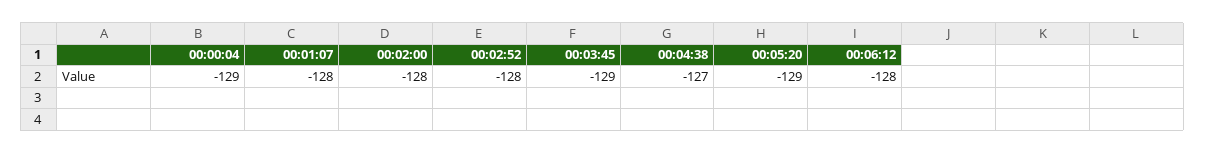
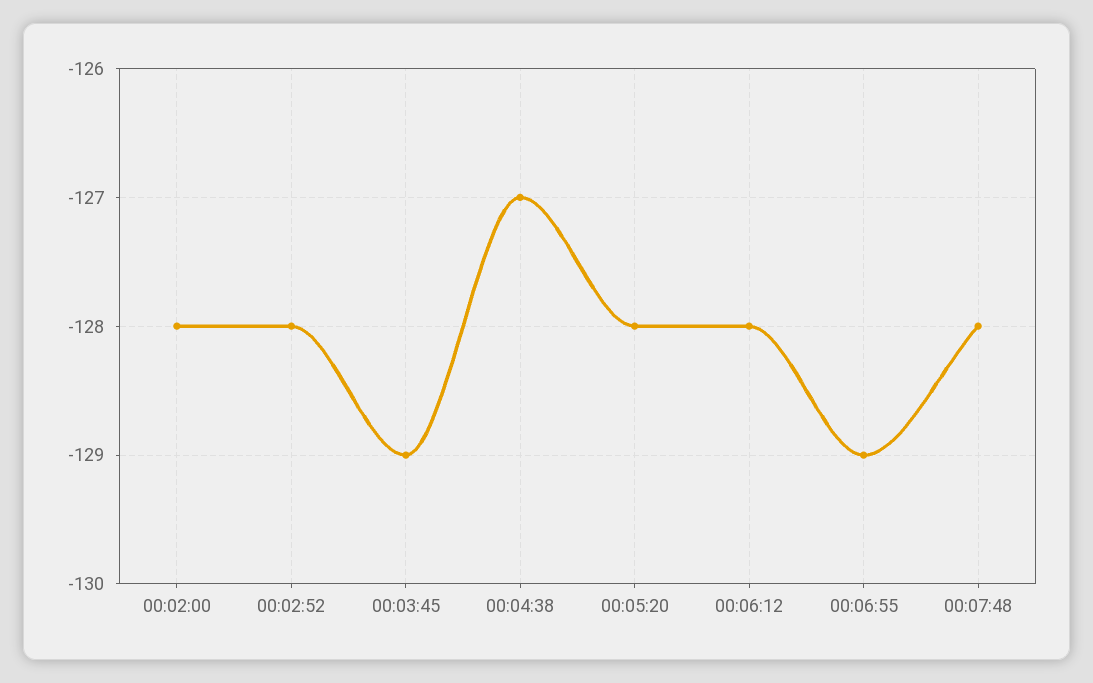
00:00:04: -129 -> none
00:01:07: -128 -> none
00:05:20: -129 -> -128
00:06:55: none -> -129
00:07:48: none -> -128

